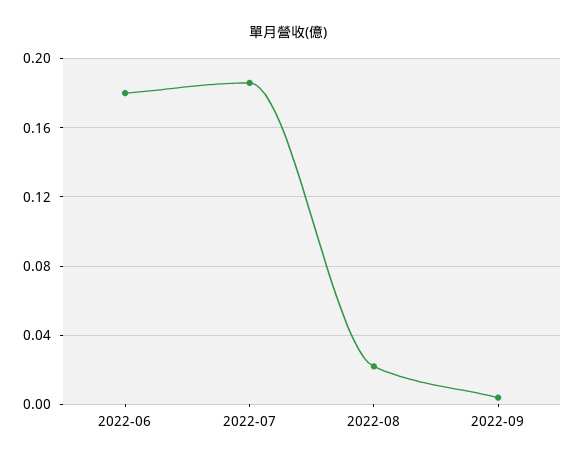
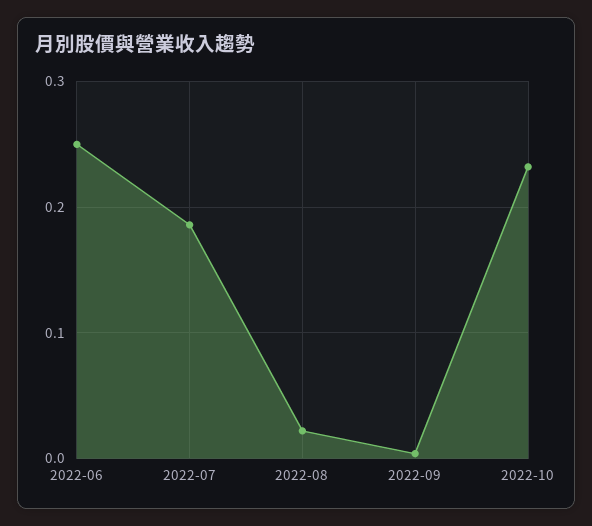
2022-06: 0.18 -> 0.25
2022-10: none -> 0.23

